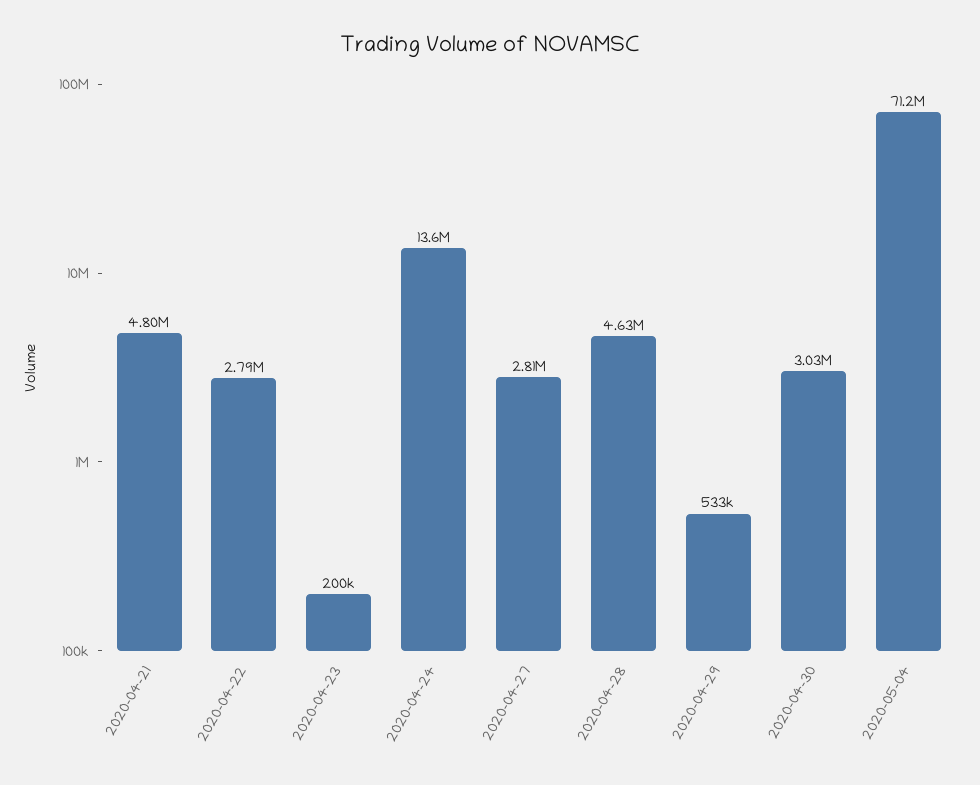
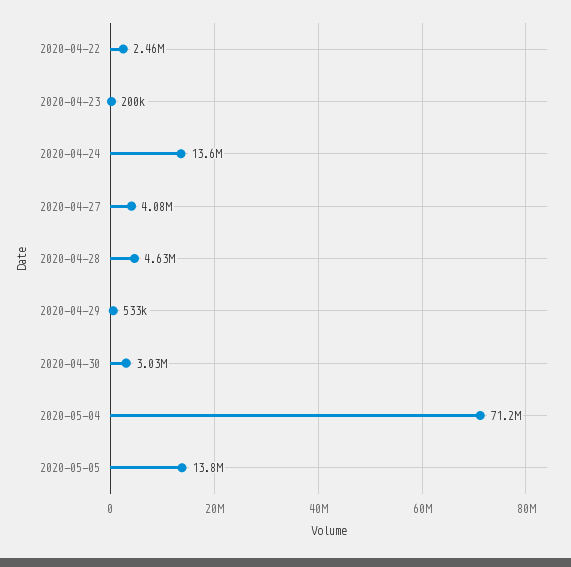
2020-04-21: 4800000 -> none
2020-04-22: 2790000 -> 2460000
2020-04-27: 2810000 -> 4080000
2020-05-05: none -> 13800000

